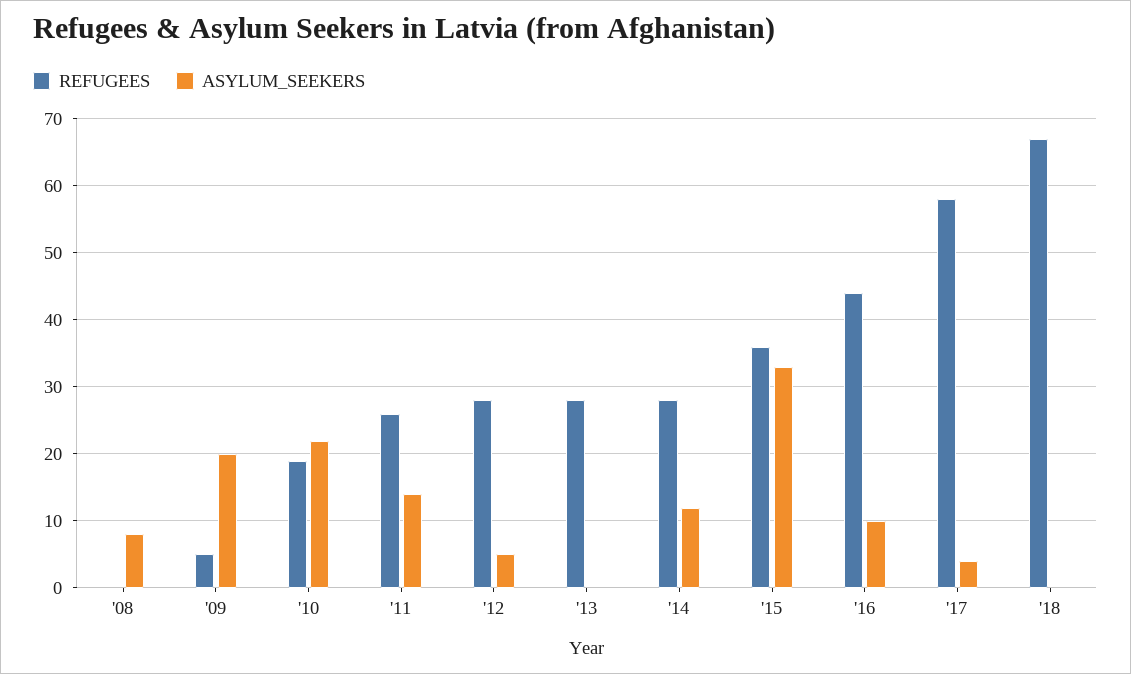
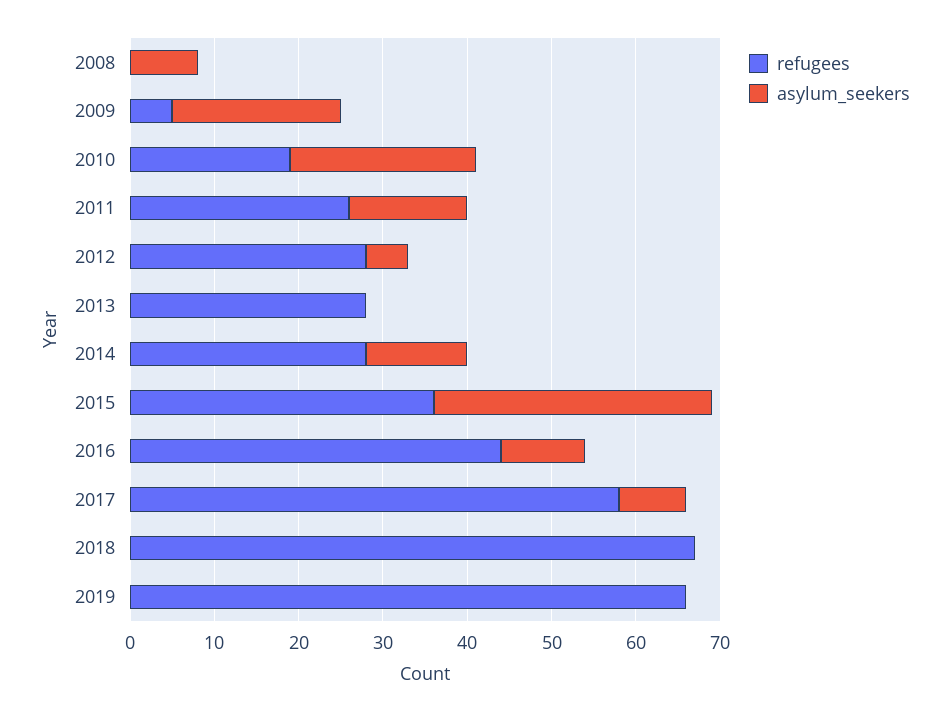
ASYLUM_SEEKERS, '17: 4 -> 8
REFUGEES, 2019: none -> 66
ASYLUM_SEEKERS, 2019: none -> 0

